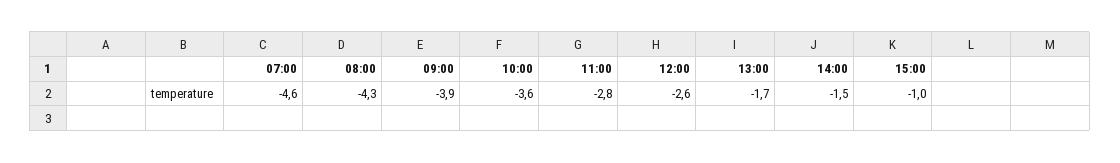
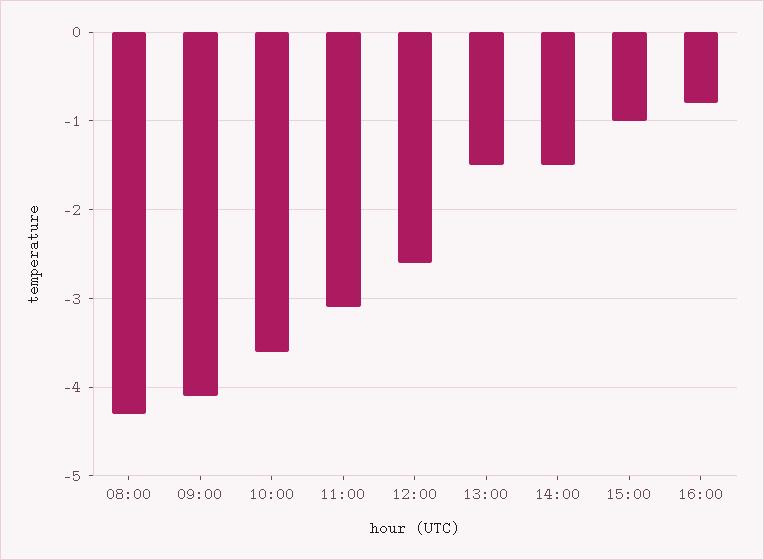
07:00: -4.6 -> none
09:00: -3.9 -> -4.1
11:00: -2.8 -> -3.1
13:00: -1.7 -> -1.5
16:00: none -> -0.8

